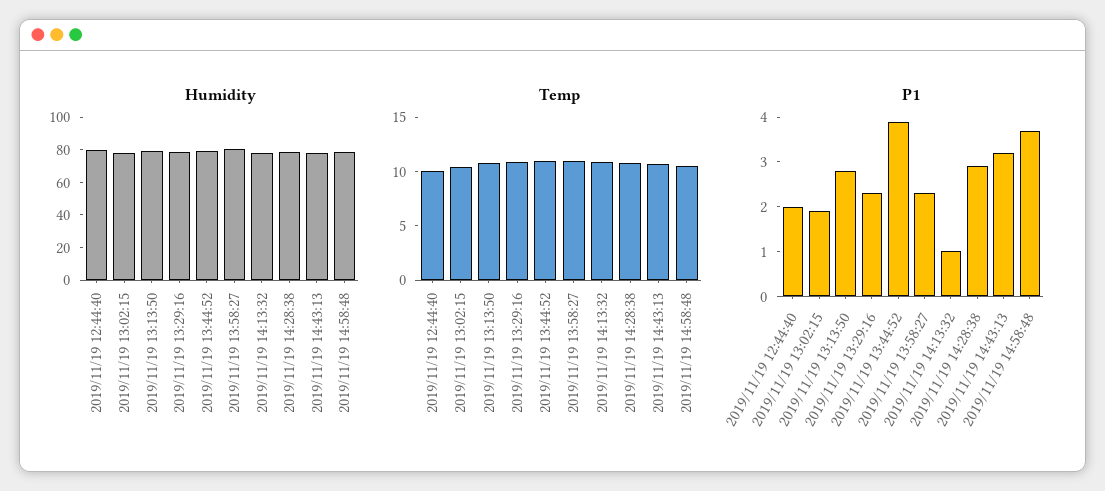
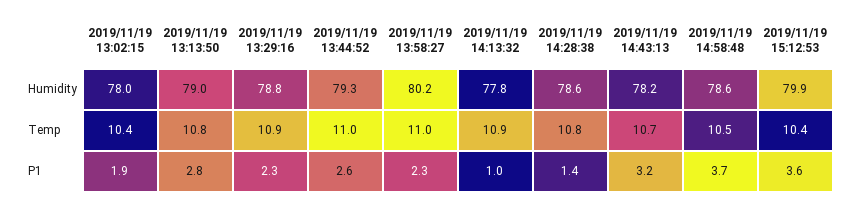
Humidity, 2019/11/19 12:44:40: 80 -> none
Temp, 2019/11/19 12:44:40: 10 -> none
P1, 2019/11/19 12:44:40: 2 -> none
P1, 2019/11/19 13:44:52: 4 -> 2.6
P1, 2019/11/19 14:28:38: 3 -> 1.4
Humidity, 2019/11/19 15:12:53: none -> 79.9
Temp, 2019/11/19 15:12:53: none -> 10.4
P1, 2019/11/19 15:12:53: none -> 3.6

